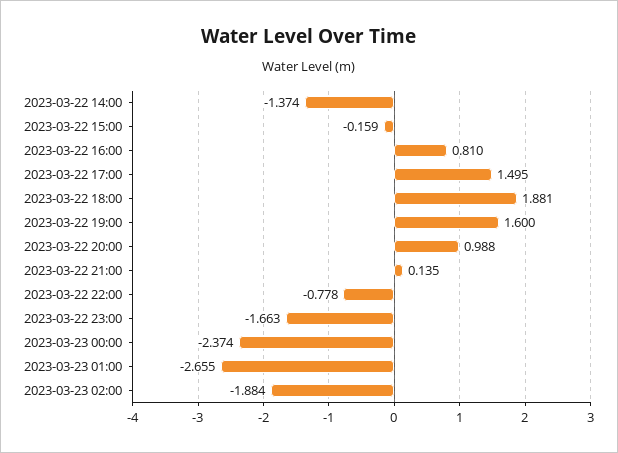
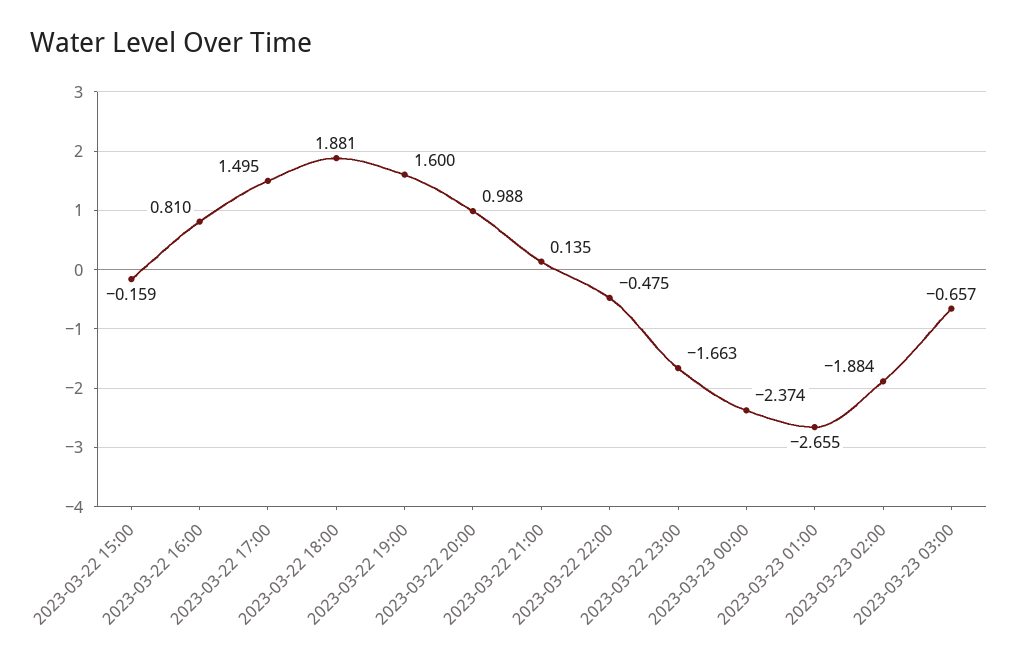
2023-03-22 14:00: -1.374 -> none
2023-03-22 22:00: -0.778 -> -0.475
2023-03-23 03:00: none -> -0.657

